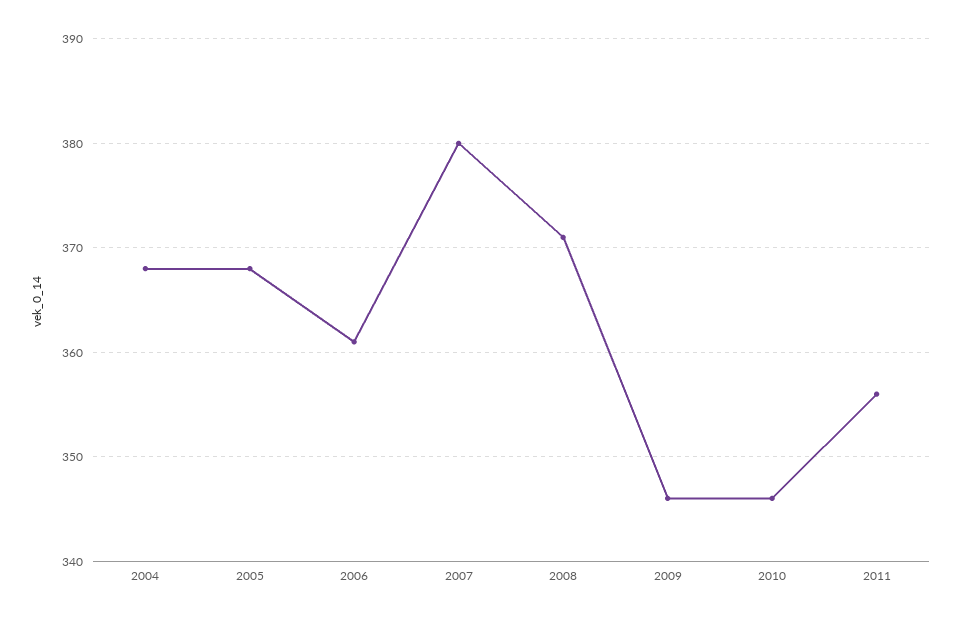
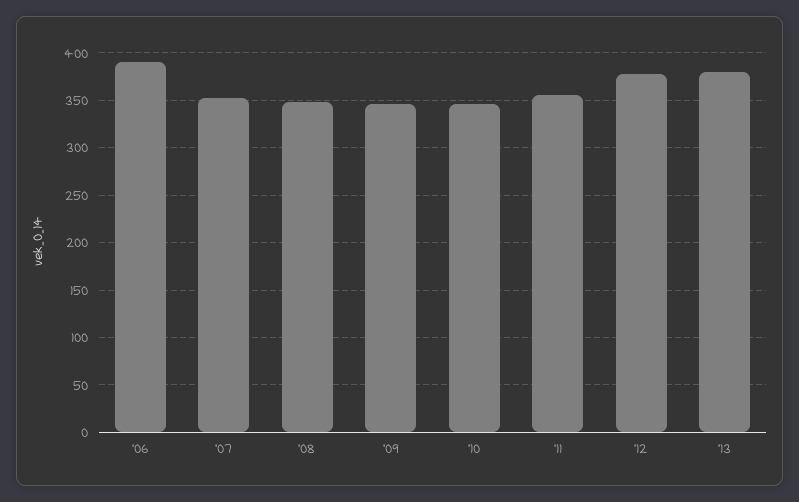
2004: 368 -> none
2005: 368 -> none
2006: 361 -> 390
2007: 380 -> 350
2008: 371 -> 350
'12: none -> 380
'13: none -> 380

